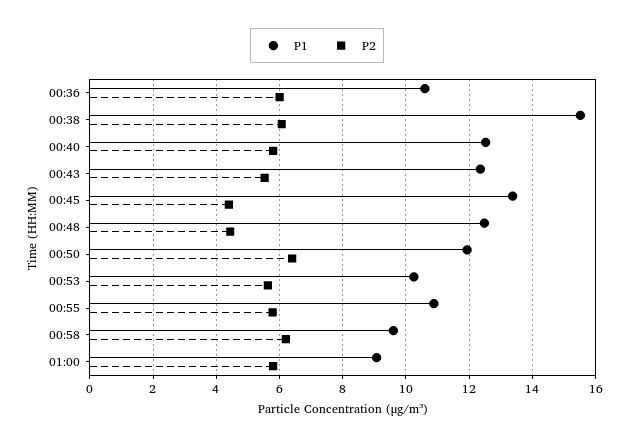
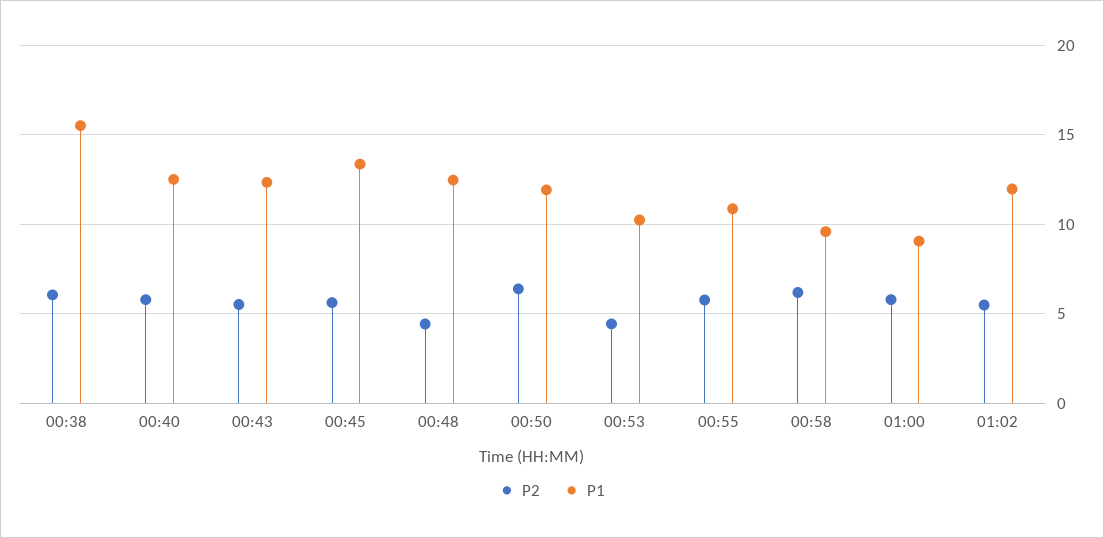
P1, 00:36: 10.6 -> none
P2, 00:36: 6 -> none
P2, 00:45: 4.4 -> 5.5
P2, 00:53: 5.6 -> 4.5
P2, 01:02: none -> 5.5
P1, 01:02: none -> 12

